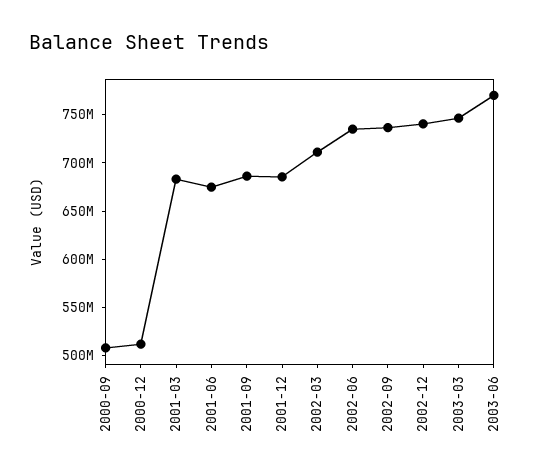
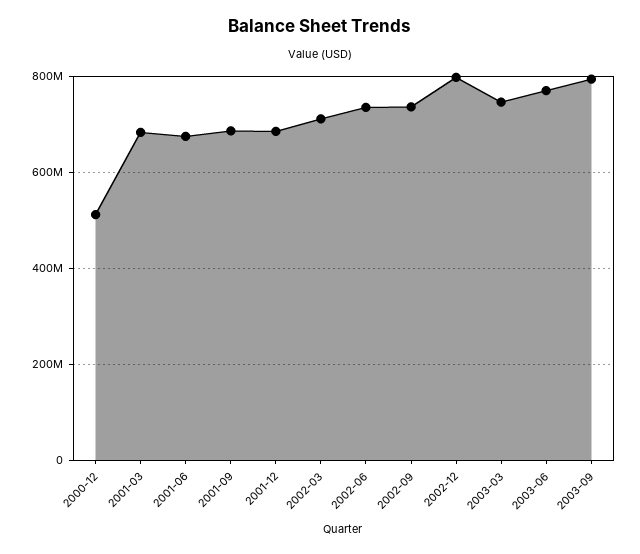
2000-09: 510000000 -> none
2002-12: 740000000 -> 800000000
2003-09: none -> 800000000

